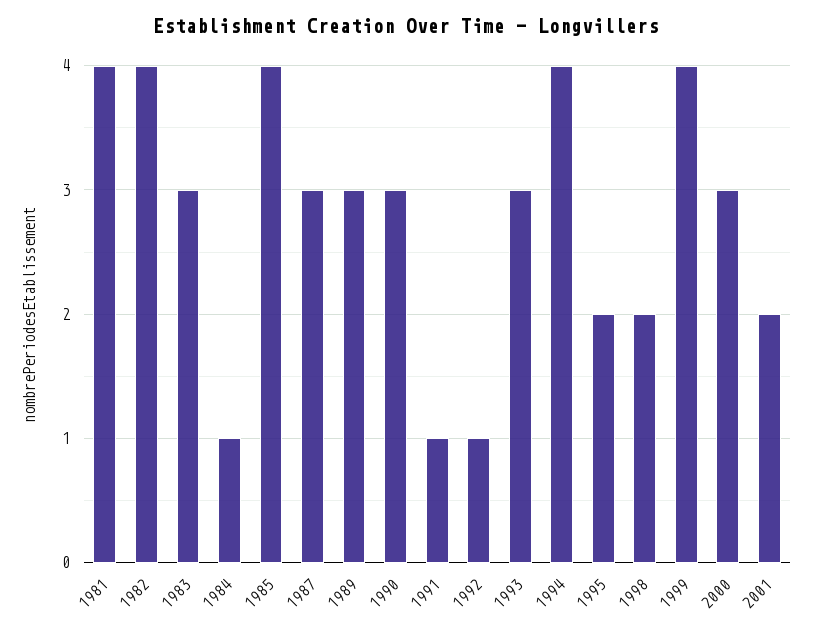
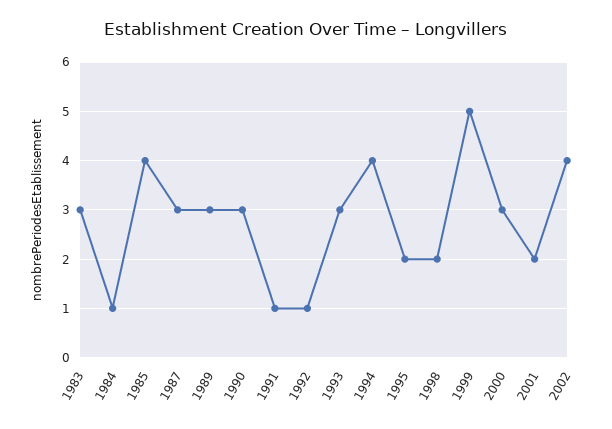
1981: 4 -> none
1982: 4 -> none
1999: 4 -> 5
2002: none -> 4

